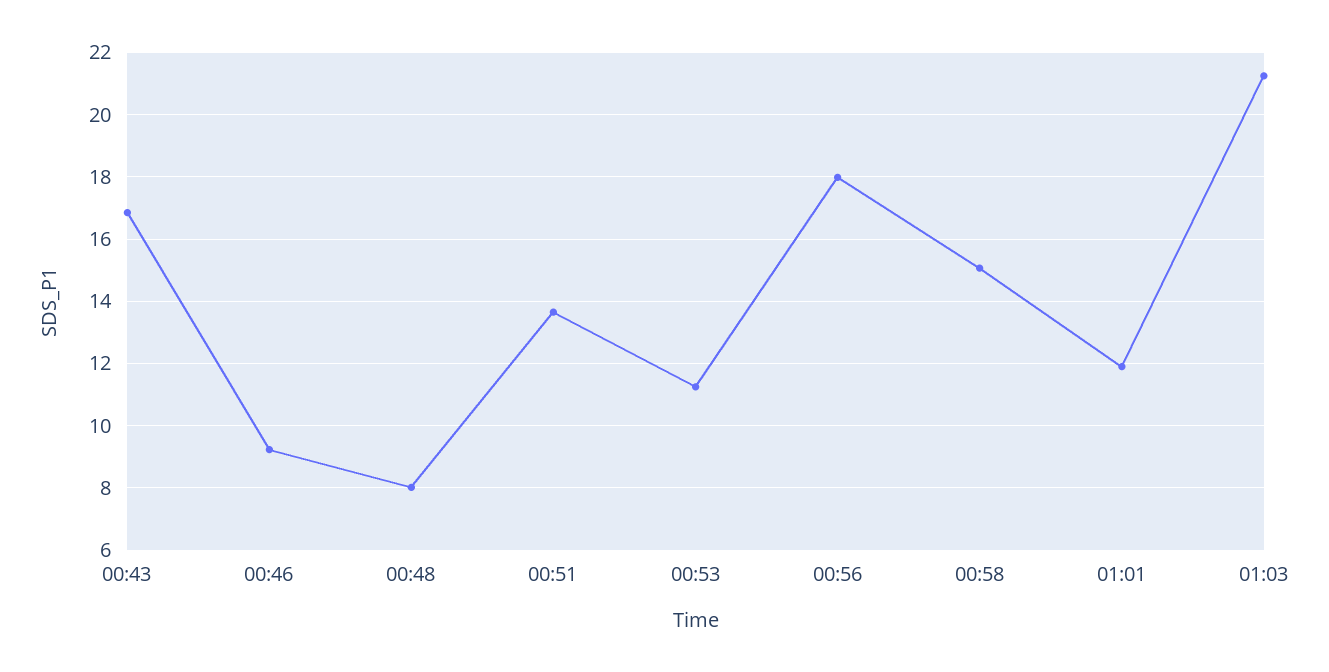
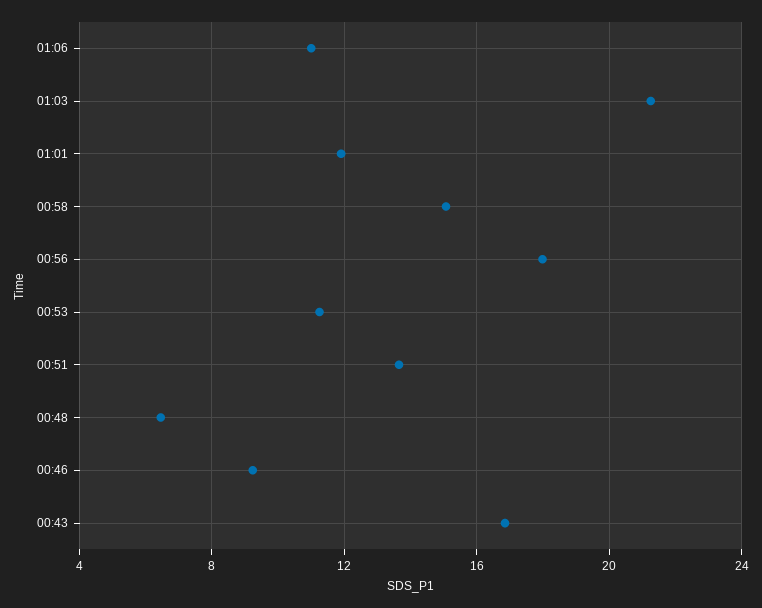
00:48: 8 -> 6.5
01:06: none -> 11

